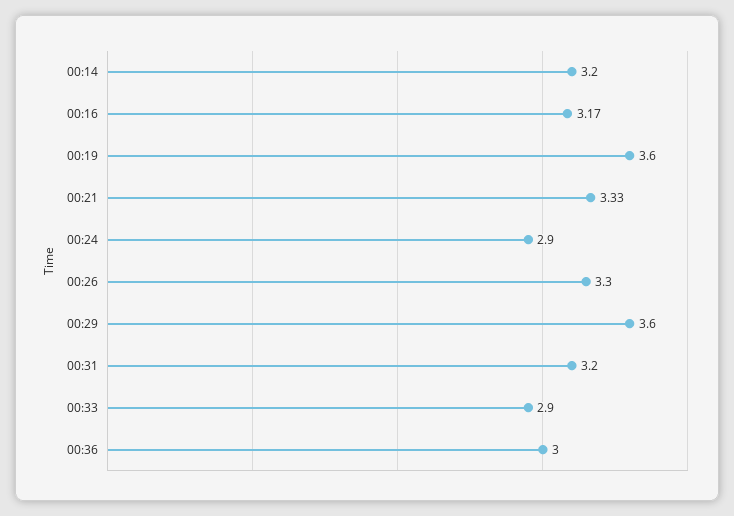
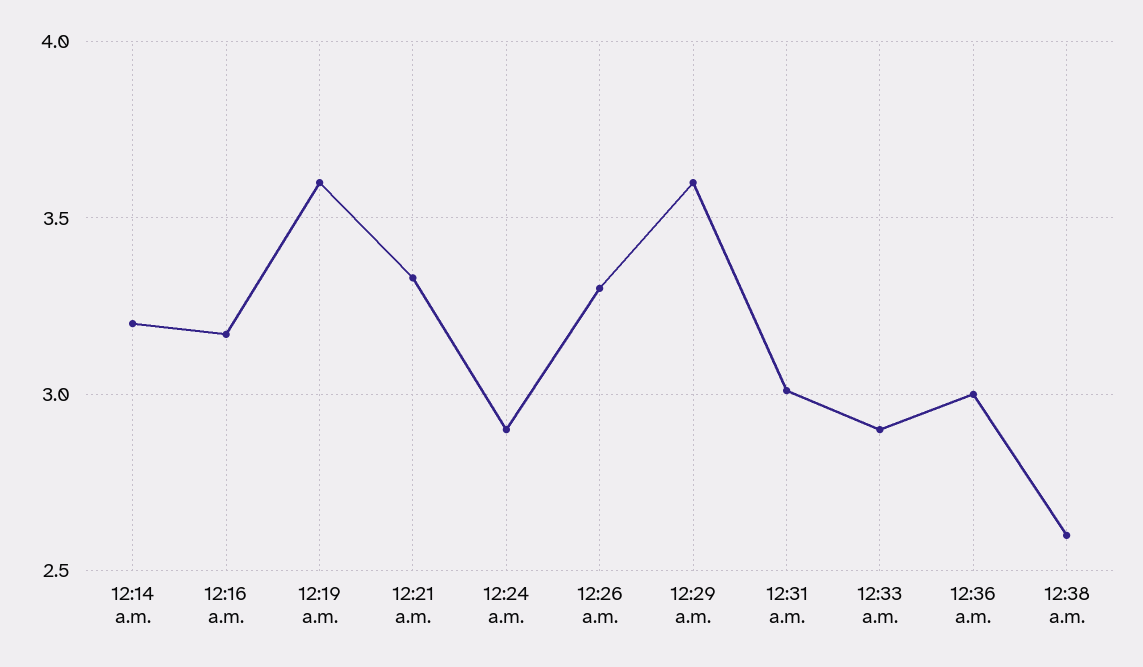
00:31: 3.2 -> 3
12:38 a.m.: none -> 2.6

